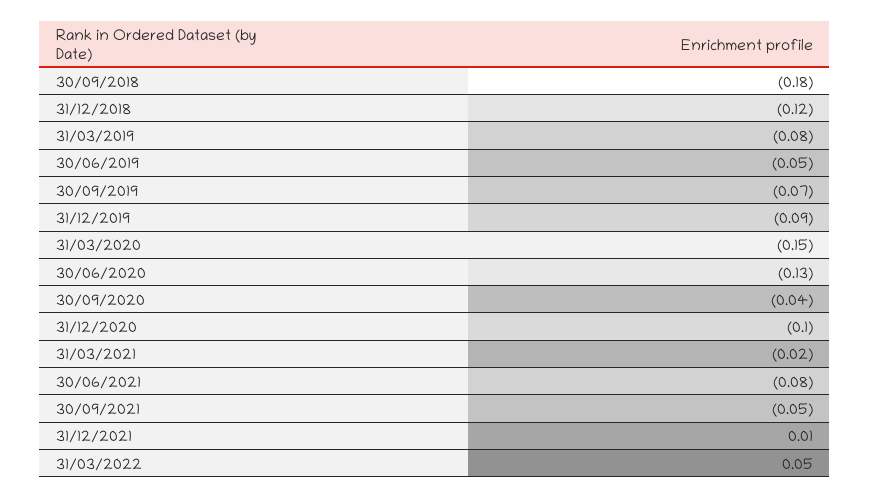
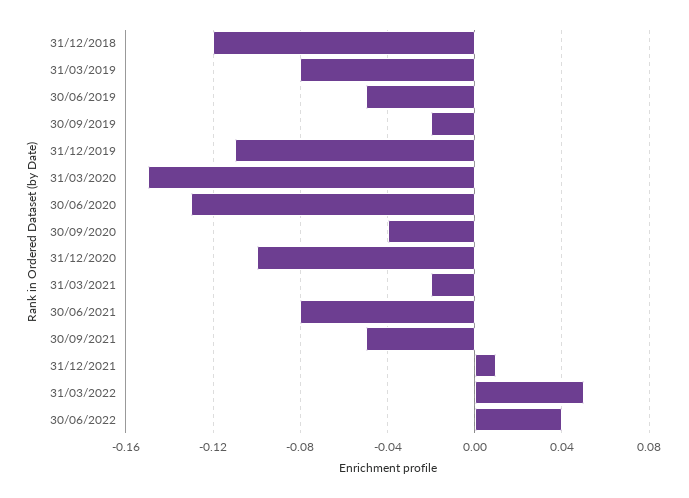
30/09/2018: -0.18 -> none
30/09/2019: -0.07 -> -0.02
31/12/2019: -0.09 -> -0.11
30/06/2022: none -> 0.04

